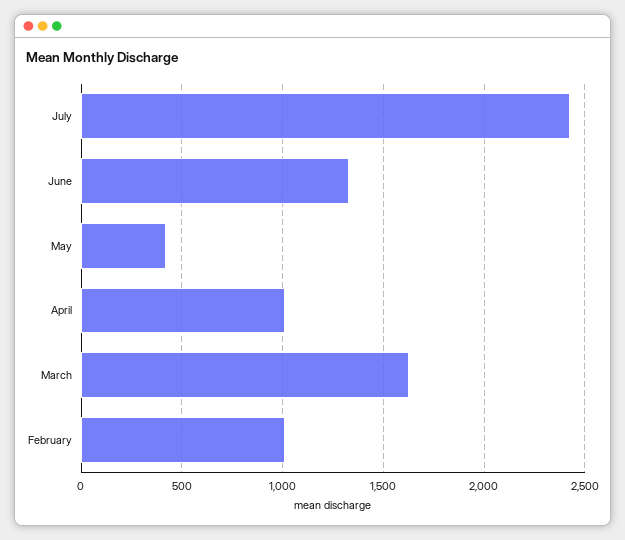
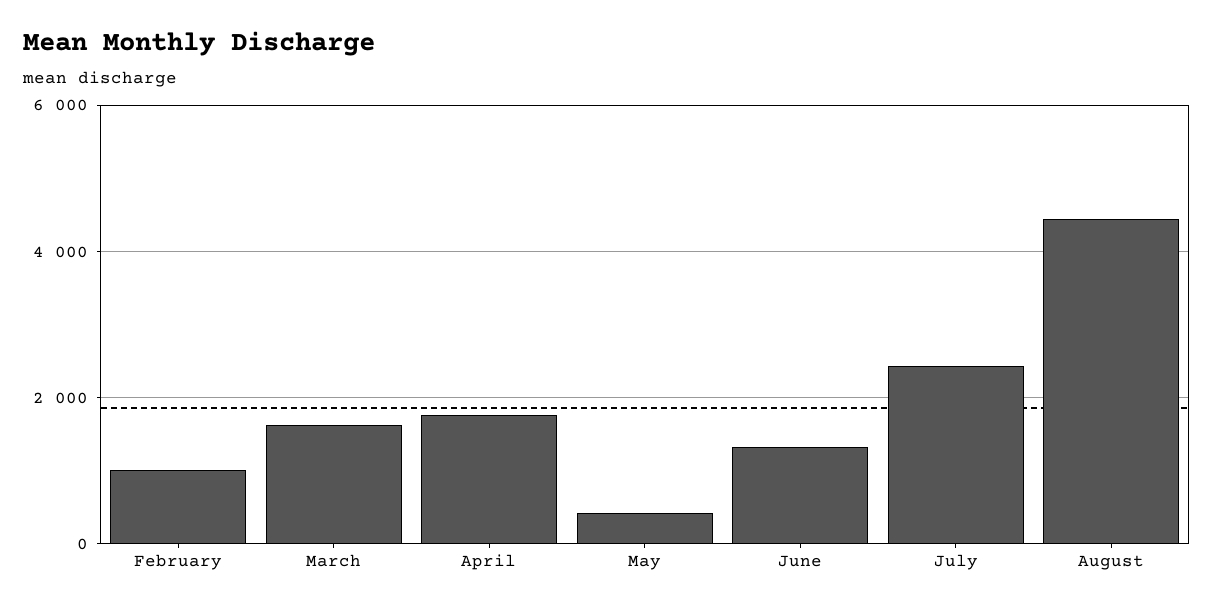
April: 1000 -> 1800
August: none -> 4400

